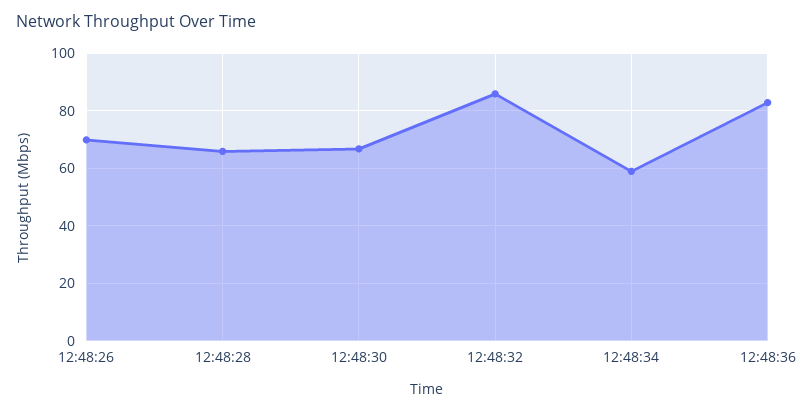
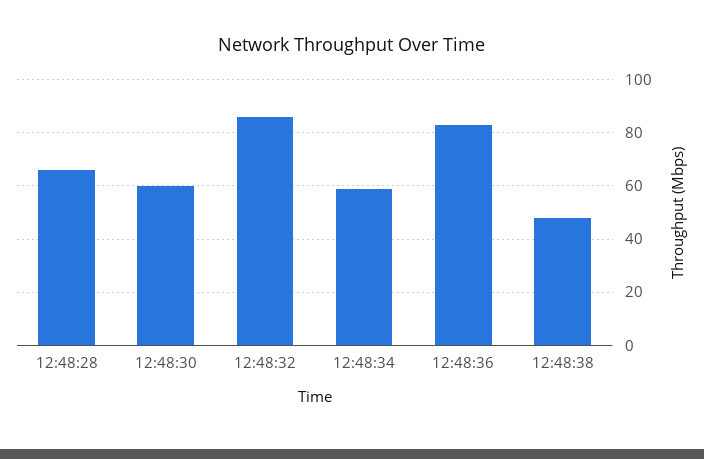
12:48:26: 70 -> none
12:48:30: 67.5 -> 60
12:48:38: none -> 47.5

